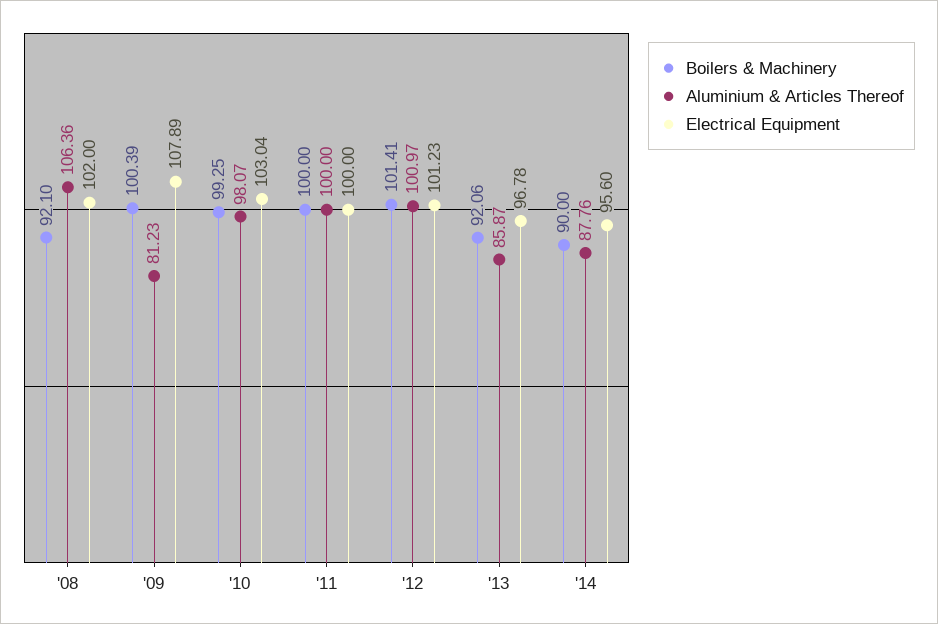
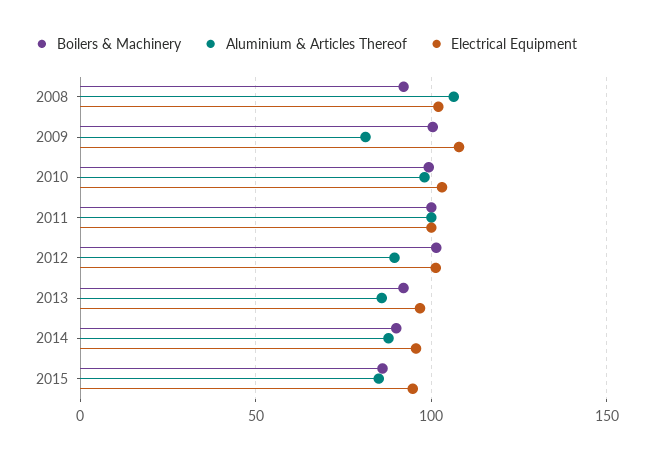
Aluminium & Articles Thereof, '12: 100.97 -> 90
Boilers & Machinery, 2015: none -> 85
Aluminium & Articles Thereof, 2015: none -> 85
Electrical Equipment, 2015: none -> 95

